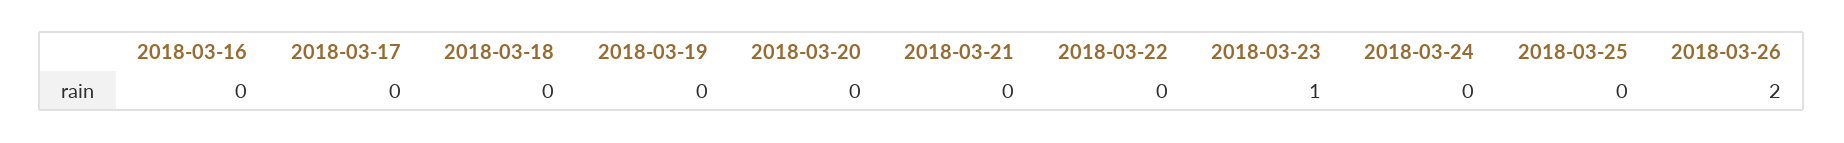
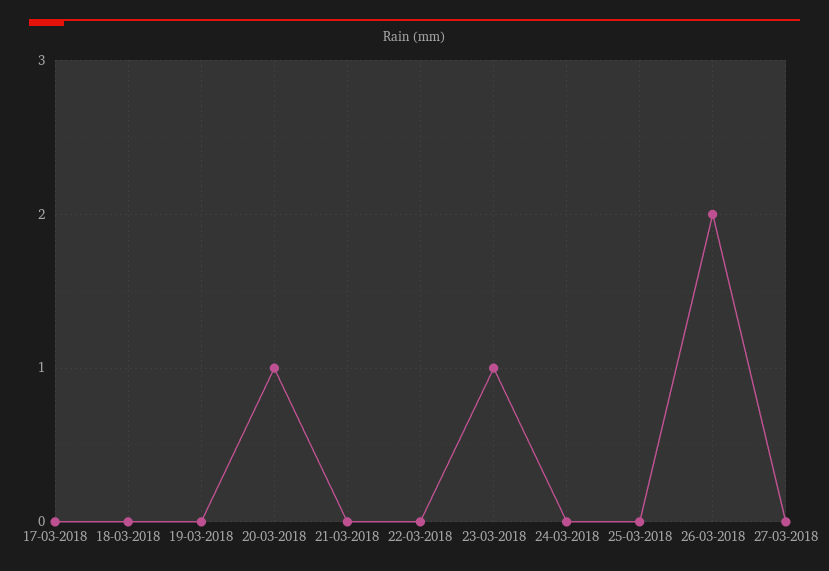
2018-03-16: 0 -> none
2018-03-20: 0 -> 1
27-03-2018: none -> 0

